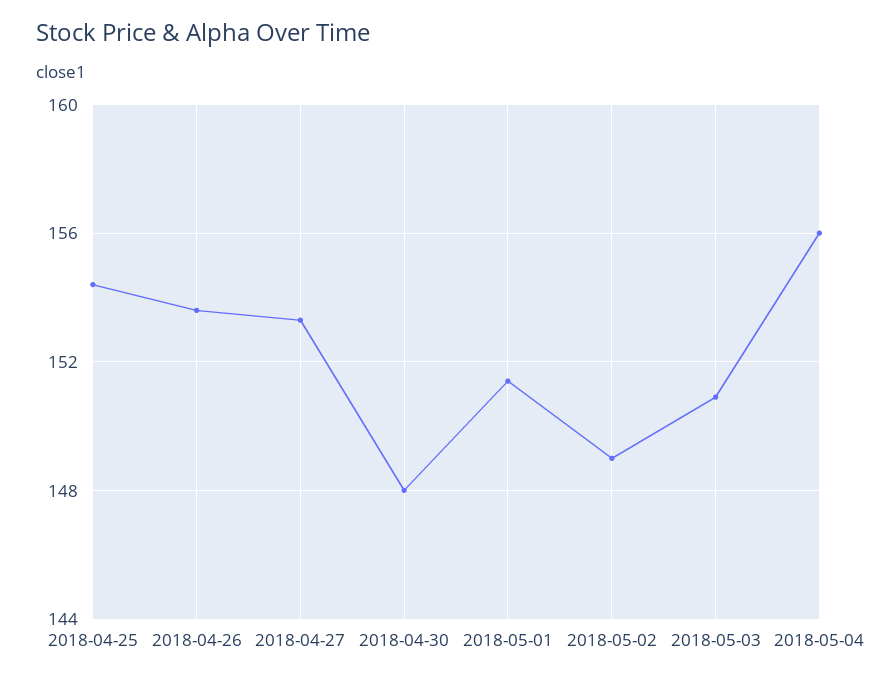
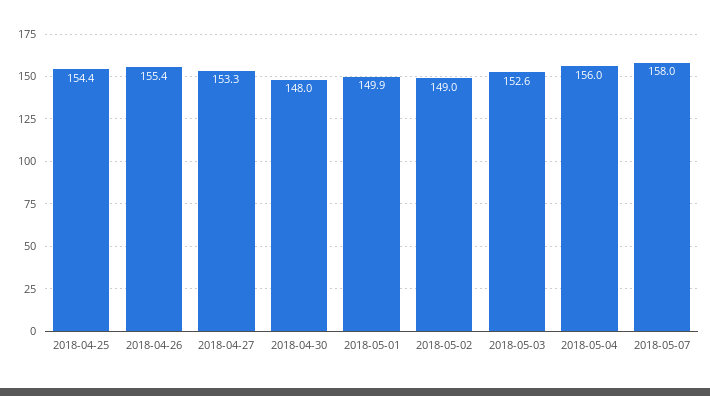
2018-04-26: 153.5 -> 155.4
2018-05-01: 151.5 -> 149.9
2018-05-03: 151 -> 152.6
2018-05-07: none -> 158

